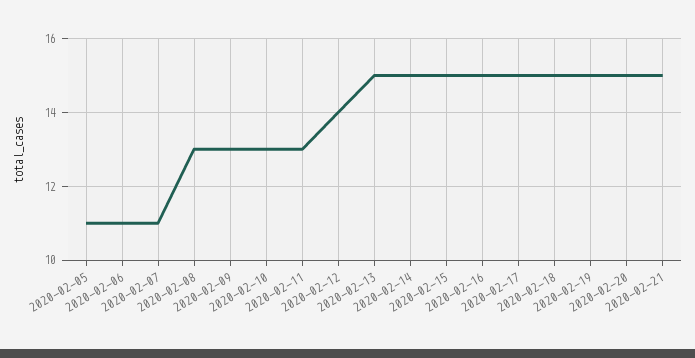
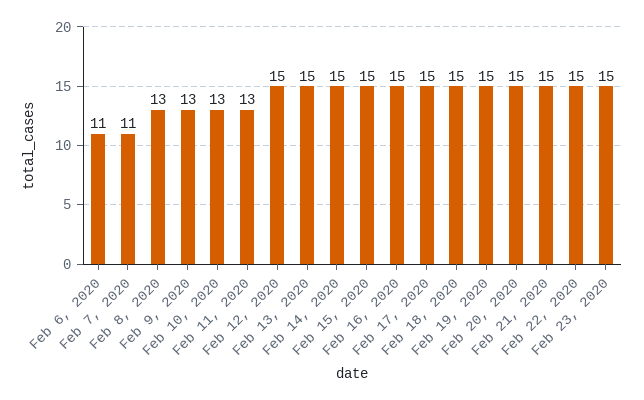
2020-02-05: 11 -> none
2020-02-12: 14 -> 15
Feb 22, 2020: none -> 15
Feb 23, 2020: none -> 15

